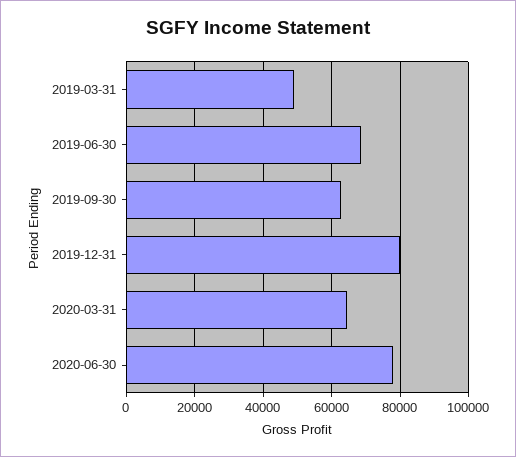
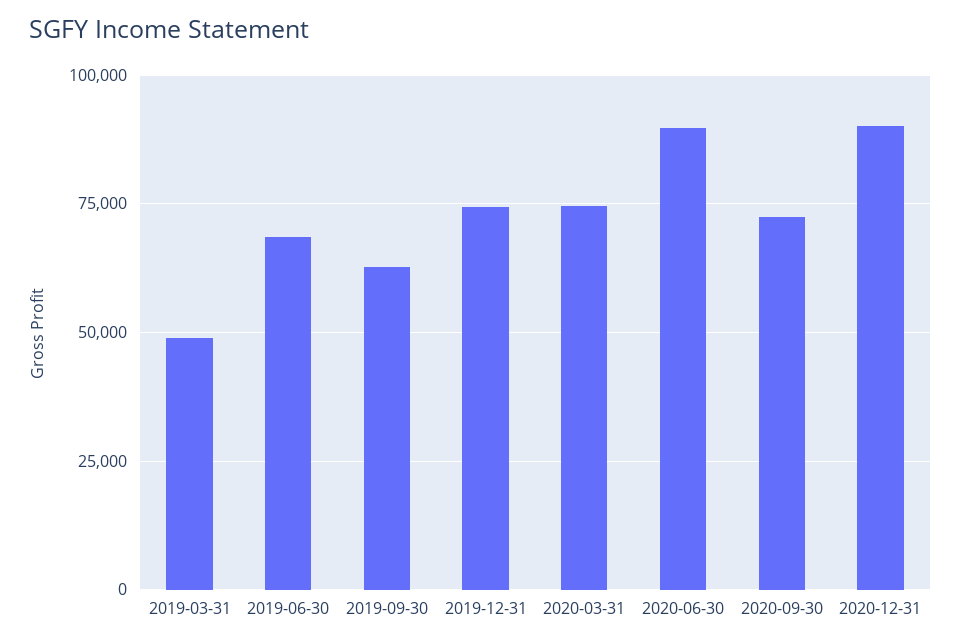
2019-12-31: 80000 -> 75000
2020-03-31: 64000 -> 75000
2020-06-30: 78000 -> 90000
2020-09-30: none -> 72500
2020-12-31: none -> 90000

